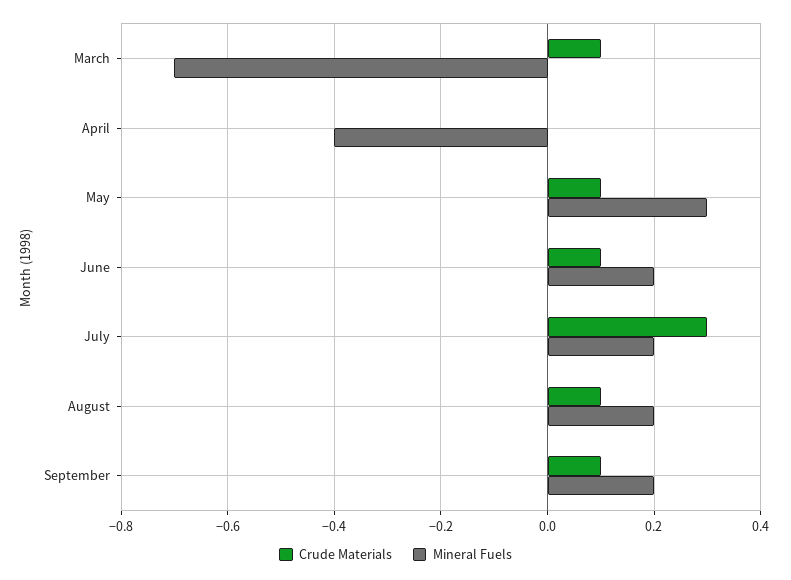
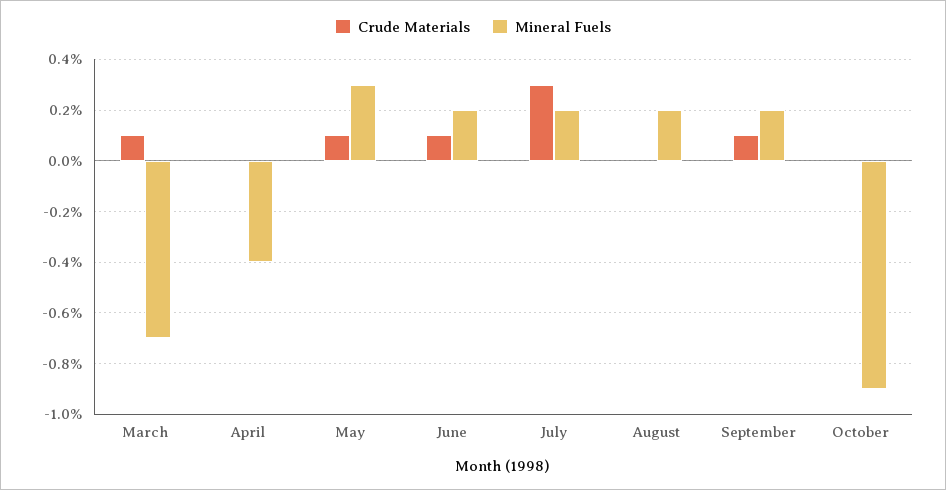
Crude Materials, August: 0.1 -> 0
Crude Materials, October: none -> 0
Mineral Fuels, October: none -> -0.9

